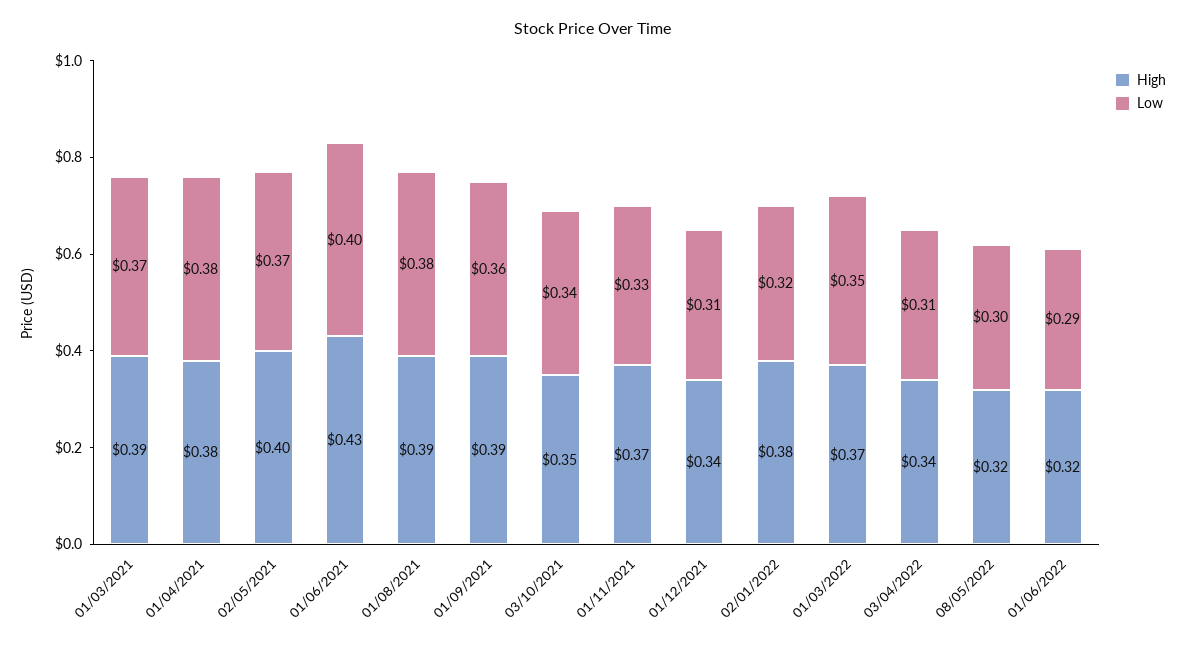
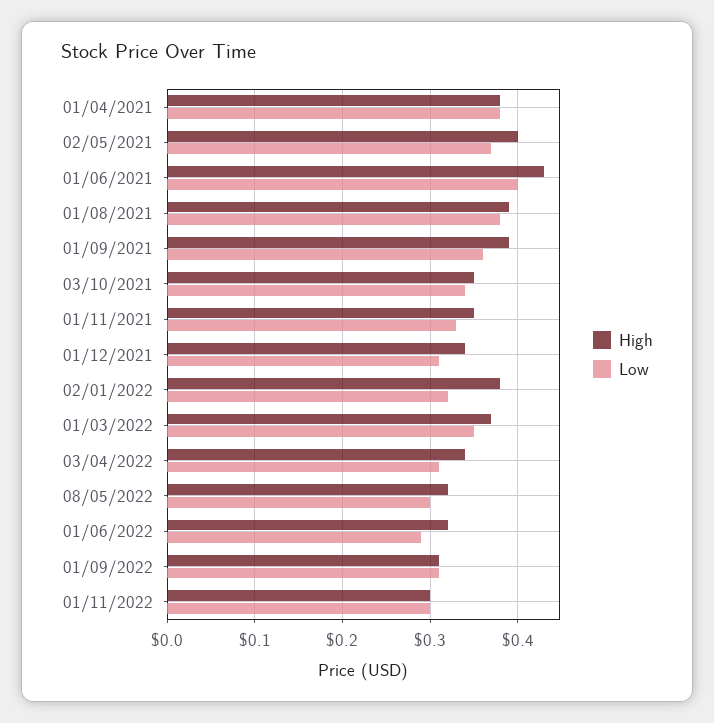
High, 01/03/2021: 0.39 -> none
Low, 01/03/2021: 0.37 -> none
High, 01/11/2021: 0.37 -> 0.35
High, 01/09/2022: none -> 0.31
Low, 01/09/2022: none -> 0.31
High, 01/11/2022: none -> 0.3
Low, 01/11/2022: none -> 0.3

